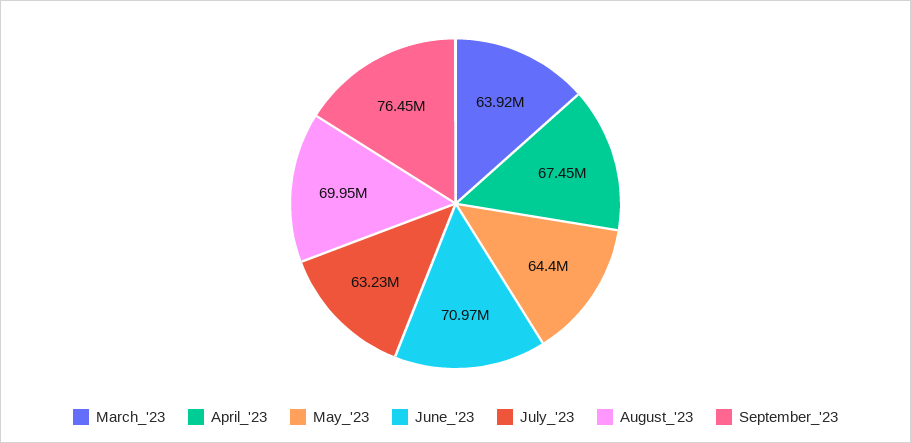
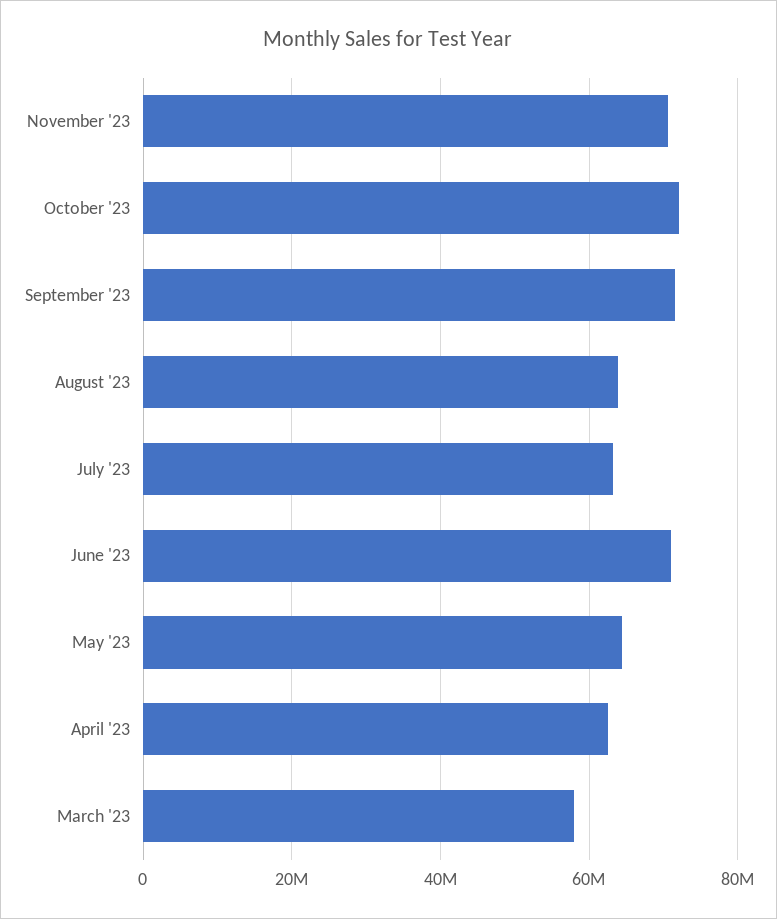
March_'23: 63920000 -> 58000000
April_'23: 67450000 -> 62000000
August_'23: 69950000 -> 64000000
September_'23: 76450000 -> 72000000
November '23: none -> 70000000
October '23: none -> 72000000

